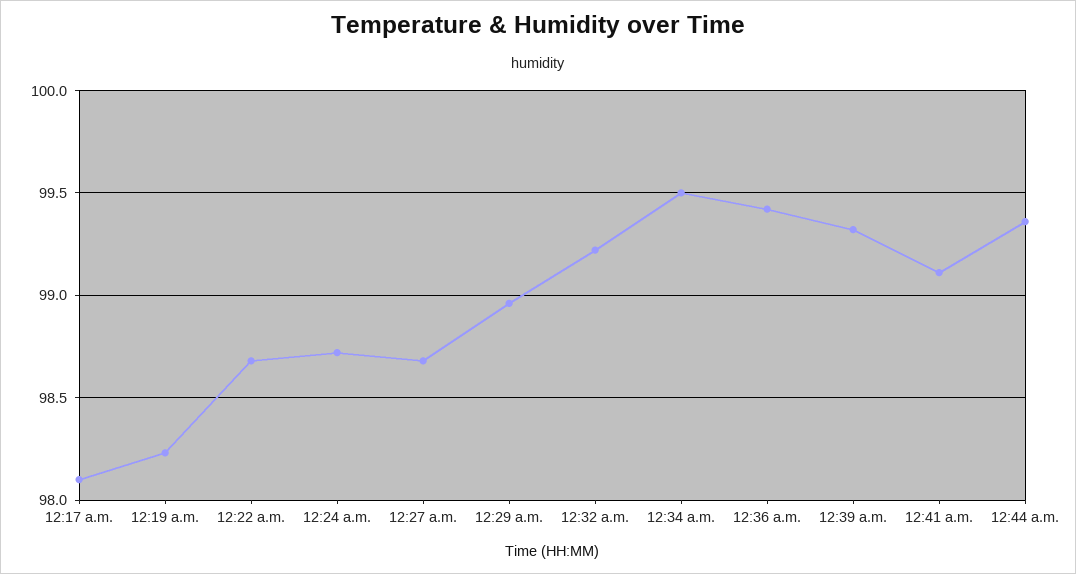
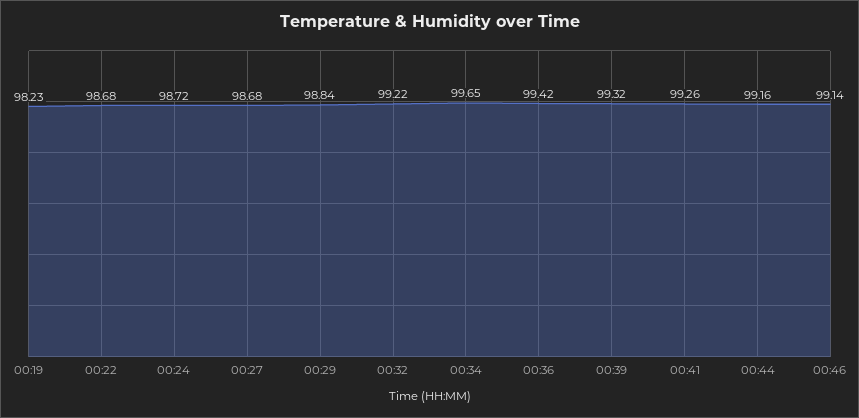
12:17 a.m.: 98.1 -> none
12:29 a.m.: 98.95 -> 98.84
12:34 a.m.: 99.5 -> 99.65
12:41 a.m.: 99.1 -> 99.26
12:44 a.m.: 99.35 -> 99.16
00:46: none -> 99.14

